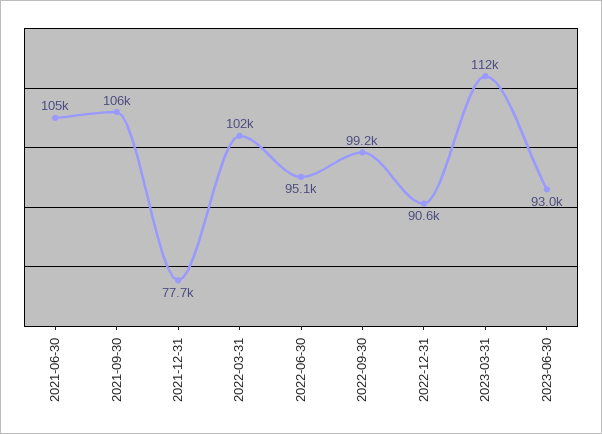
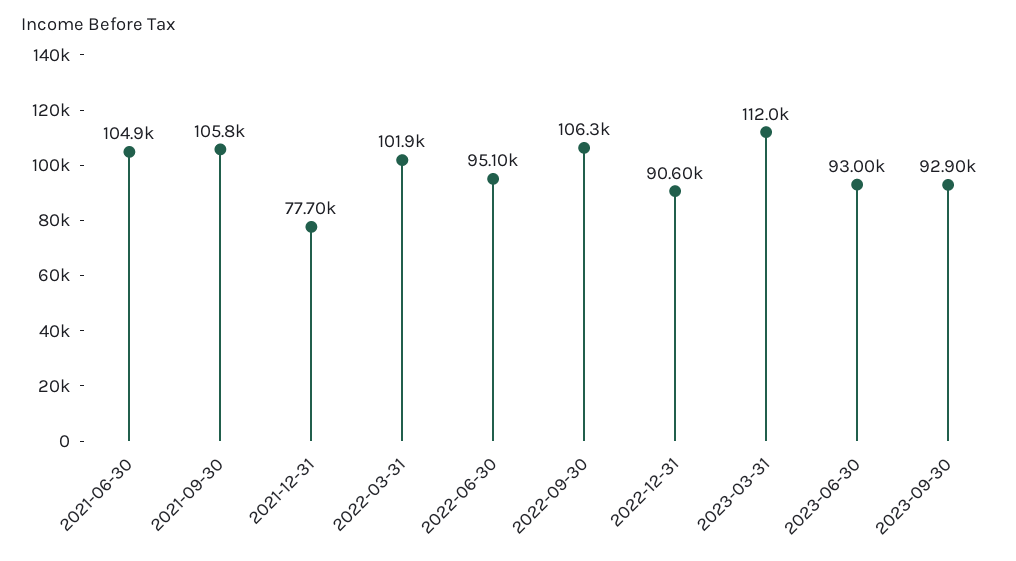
2022-09-30: 99200 -> 106300
2023-09-30: none -> 92900

